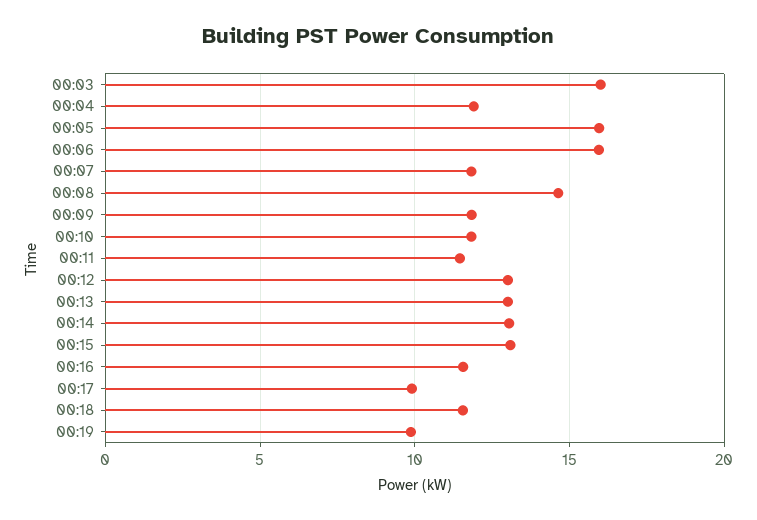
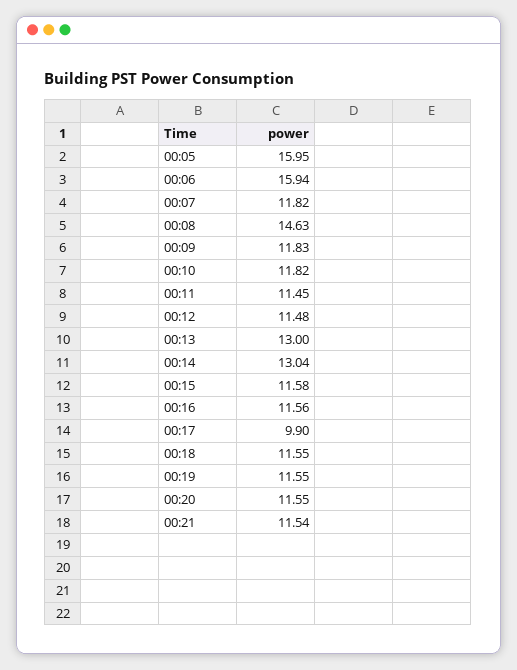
00:03: 16 -> none
00:04: 12 -> none
00:12: 13 -> 11.48
00:15: 13 -> 11.58
00:19: 10 -> 11.55
00:20: none -> 11.55
00:21: none -> 11.54

